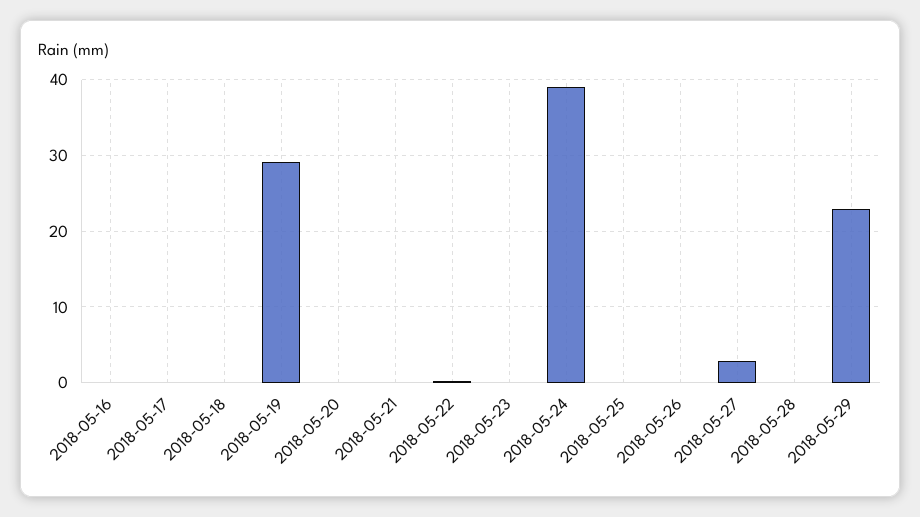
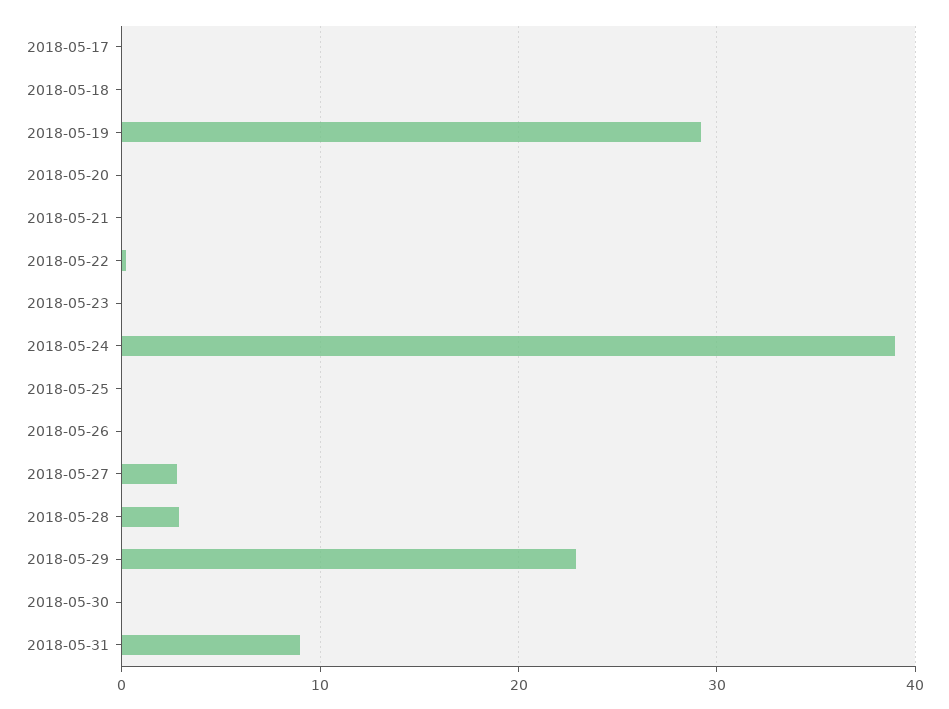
2018-05-16: 0 -> none
2018-05-28: 0 -> 3
2018-05-30: none -> 0
2018-05-31: none -> 9

